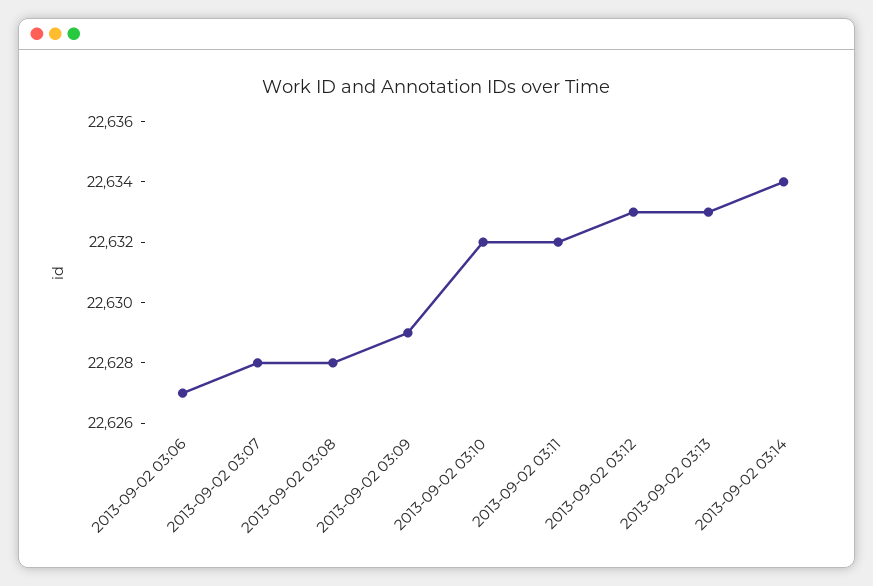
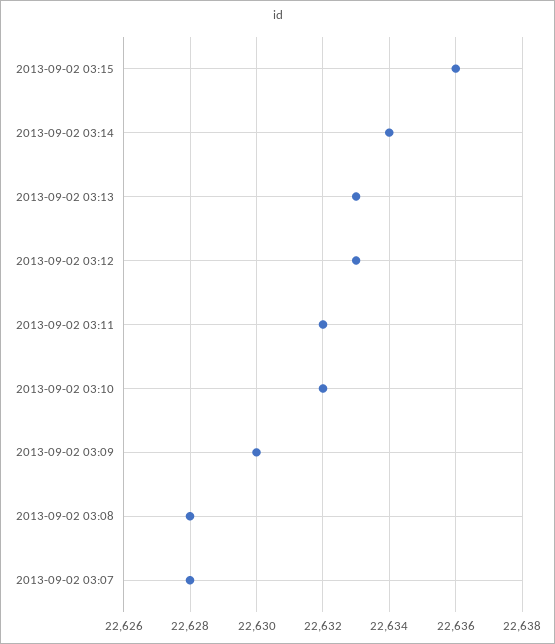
2013-09-02 03:06: 22627 -> none
2013-09-02 03:09: 22629 -> 22630
2013-09-02 03:15: none -> 22636

